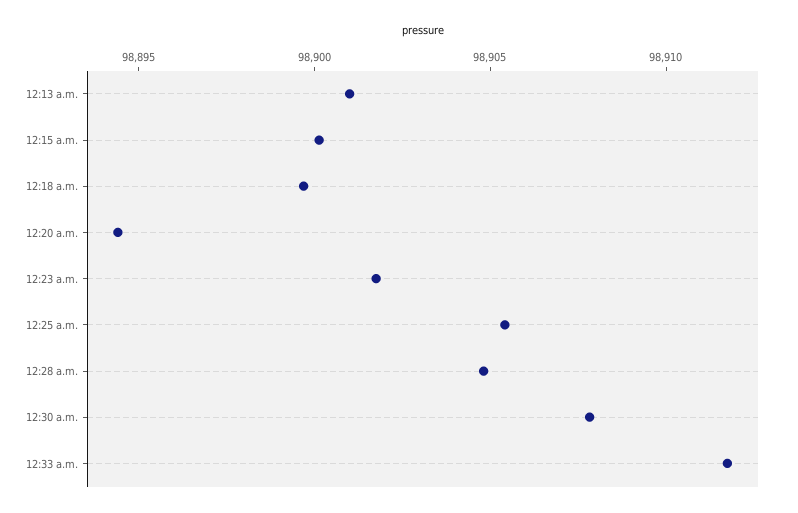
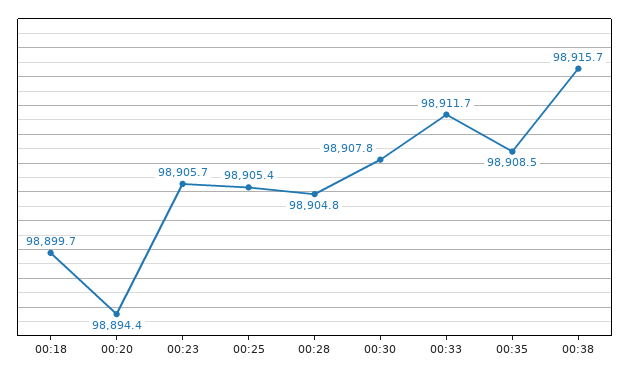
12:13 a.m.: 98901 -> none
12:15 a.m.: 98900 -> none
12:23 a.m.: 98902 -> 98905.7
00:35: none -> 98908.5
00:38: none -> 98915.7

